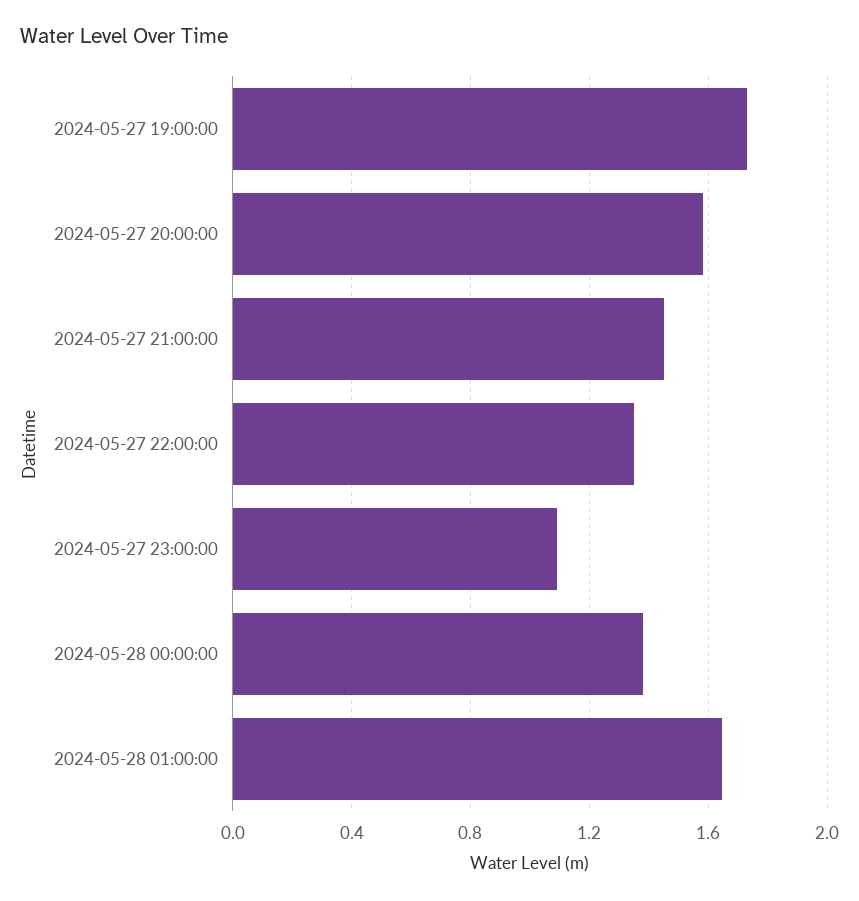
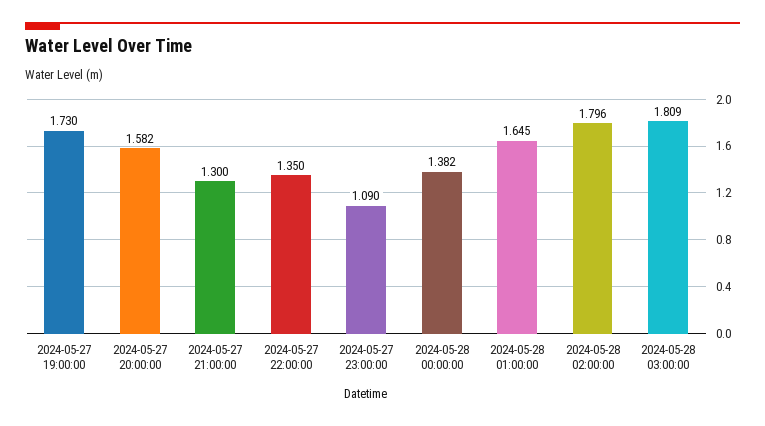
2024-05-27 21:00:00: 1.45 -> 1.3
2024-05-28 02:00:00: none -> 1.796
2024-05-28 03:00:00: none -> 1.809

